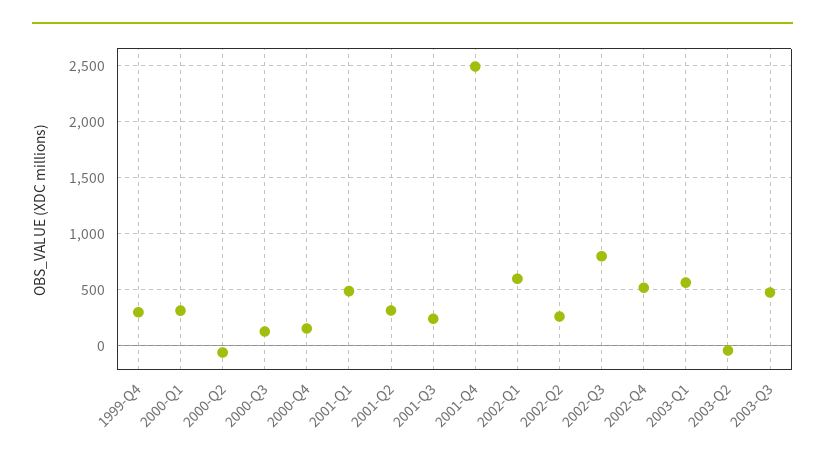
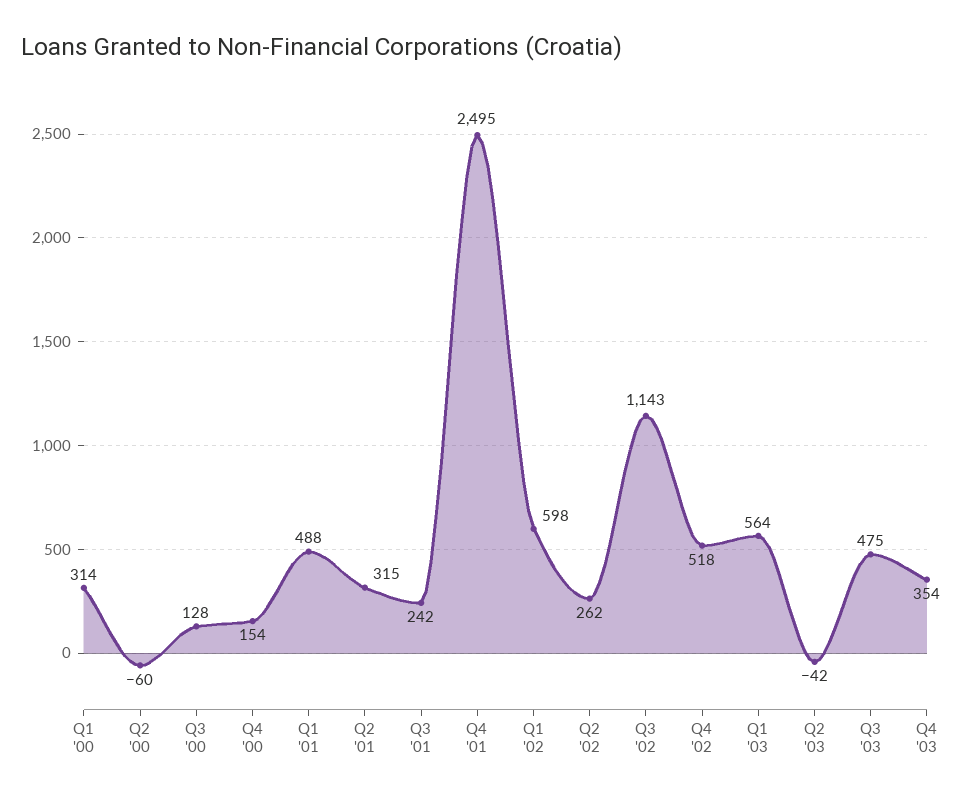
1999-Q4: 300 -> none
2002-Q3: 800 -> 1143
Q4 '03: none -> 354

